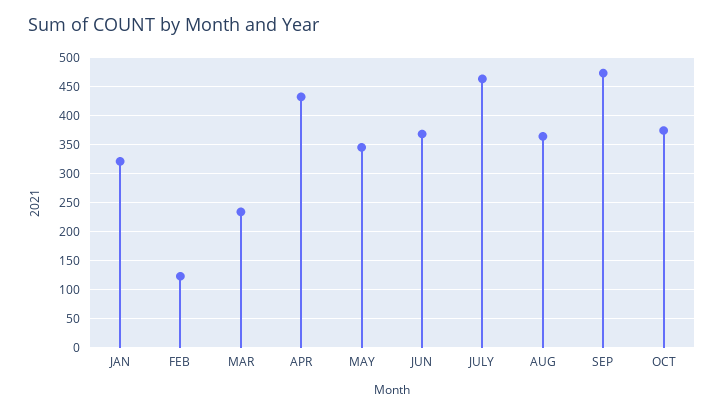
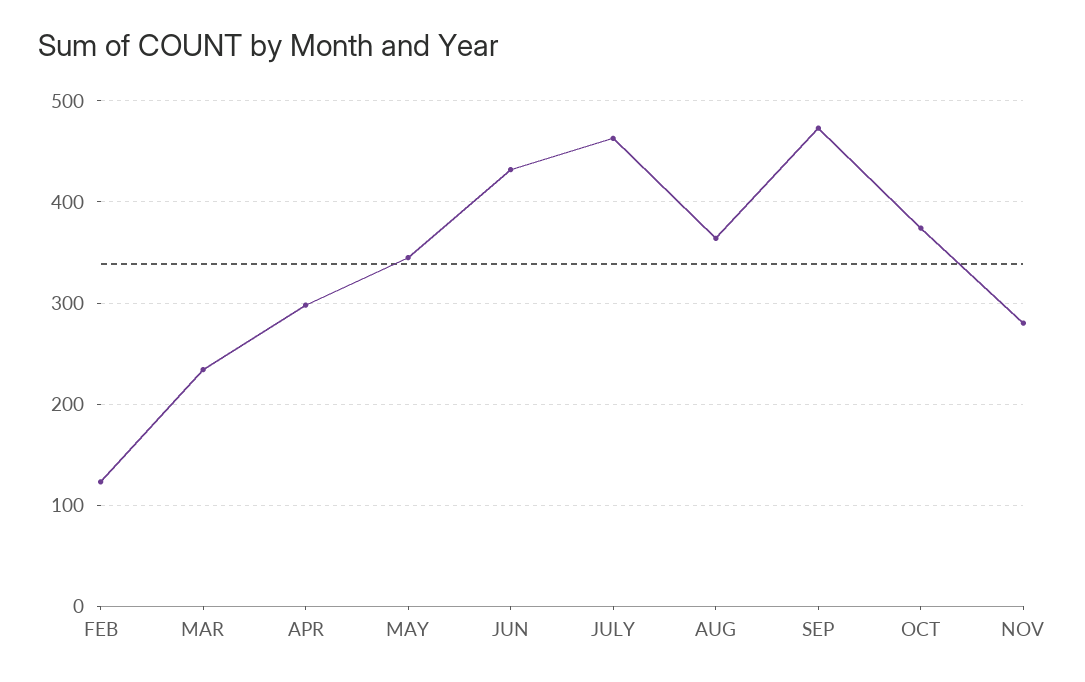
JAN: 325 -> none
APR: 425 -> 300
JUN: 375 -> 430
NOV: none -> 280

